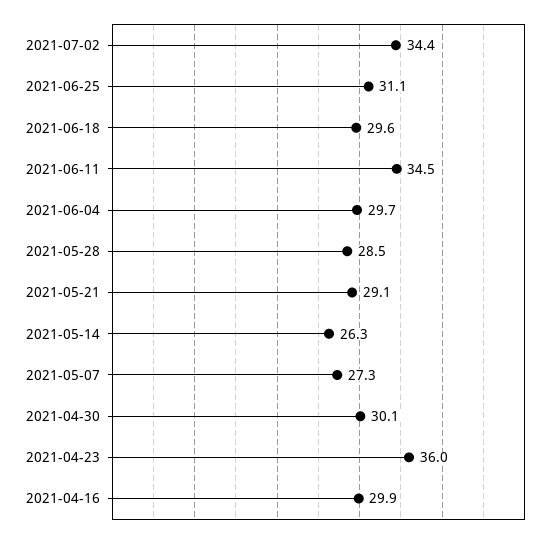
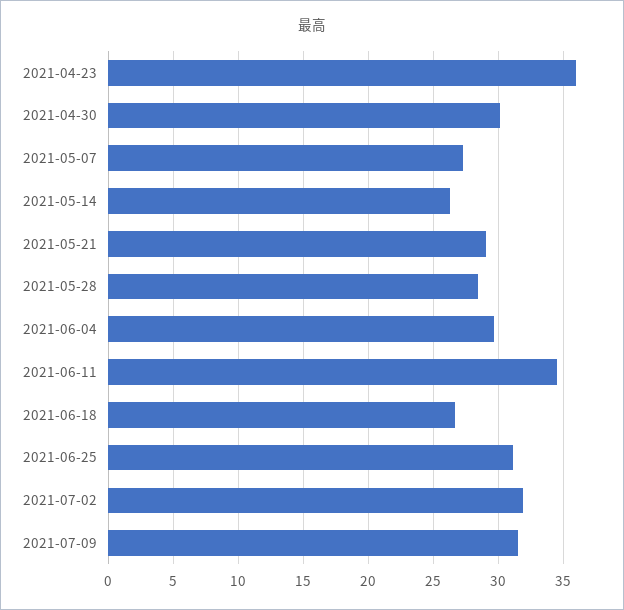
2021-07-02: 34.4 -> 32
2021-06-18: 29.6 -> 26.5
2021-04-16: 29.9 -> none
2021-07-09: none -> 31.5

